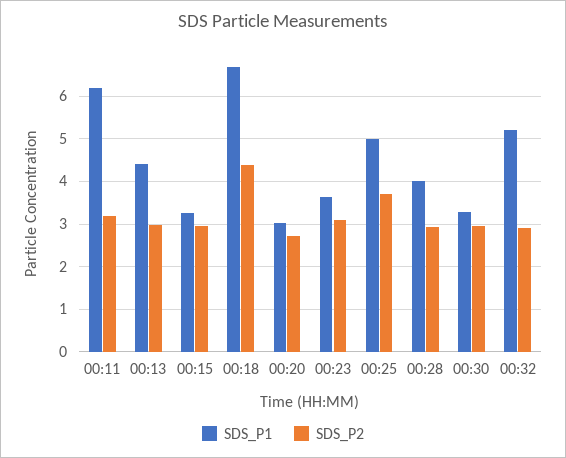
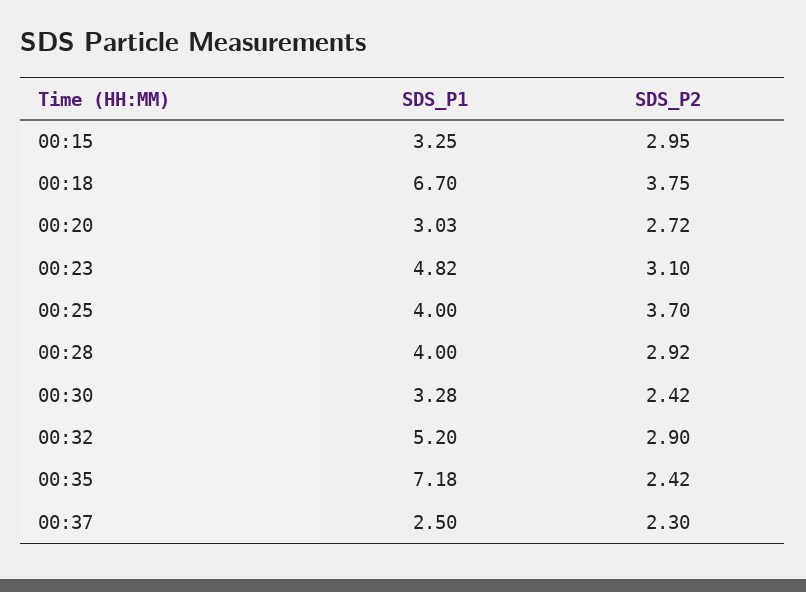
SDS_P1, 00:11: 6.2 -> none
SDS_P2, 00:11: 3.2 -> none
SDS_P1, 00:13: 4.4 -> none
SDS_P2, 00:13: 3 -> none
SDS_P2, 00:18: 4.4 -> 3.75
SDS_P1, 00:23: 3.6 -> 4.82
SDS_P1, 00:25: 5 -> 4
SDS_P2, 00:30: 3 -> 2.42
SDS_P1, 00:35: none -> 7.18
SDS_P2, 00:35: none -> 2.42
SDS_P1, 00:37: none -> 2.5
SDS_P2, 00:37: none -> 2.3

